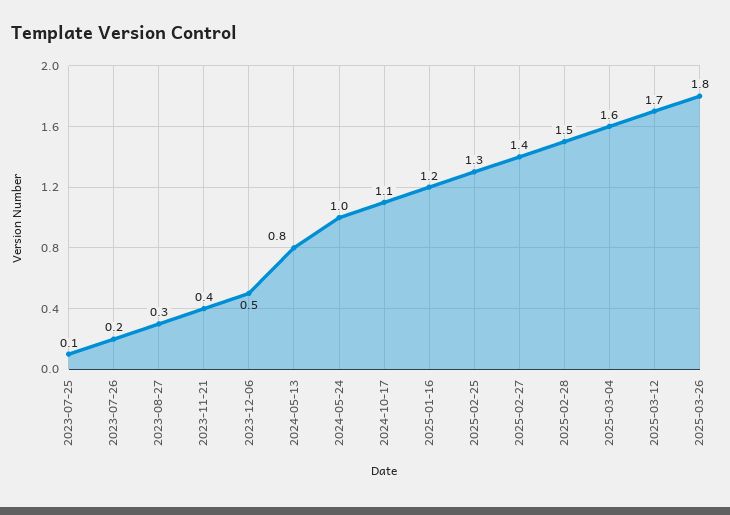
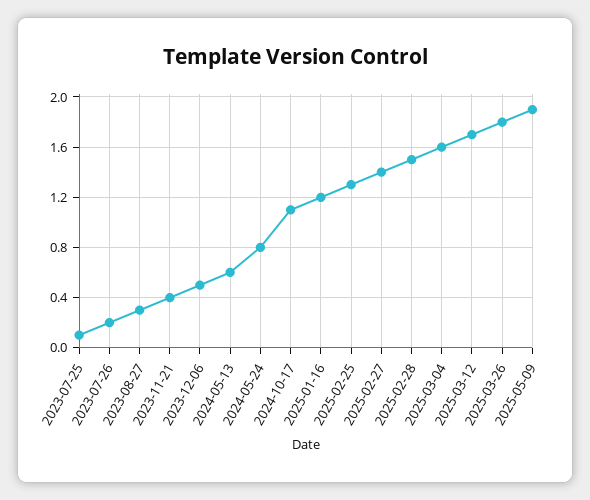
2024-05-13: 0.8 -> 0.6
2024-05-24: 1 -> 0.8
2025-05-09: none -> 1.9

